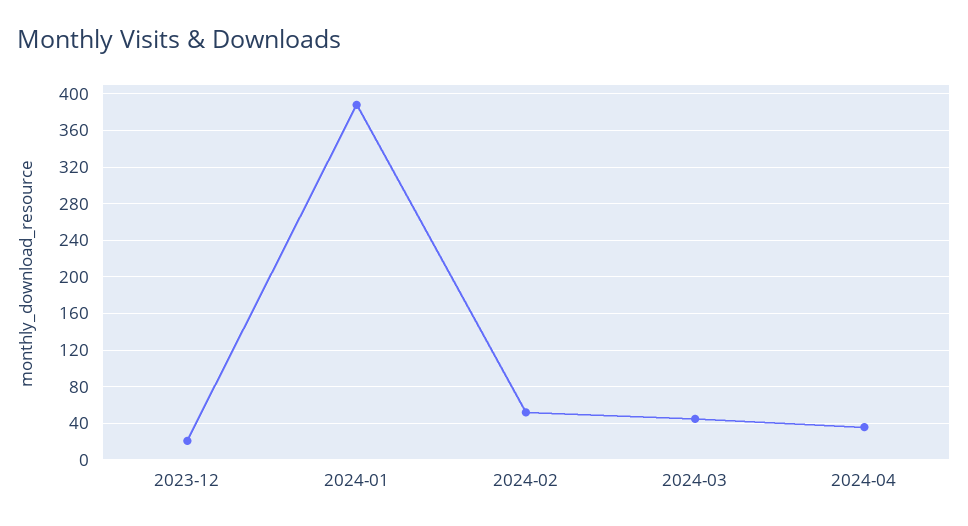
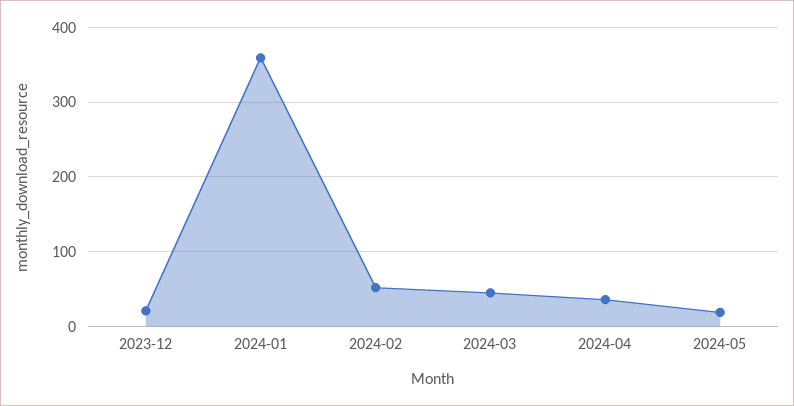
2024-01: 390 -> 360
2024-05: none -> 20

